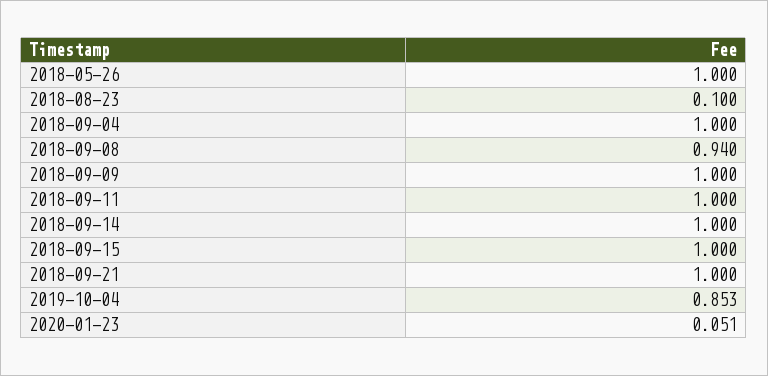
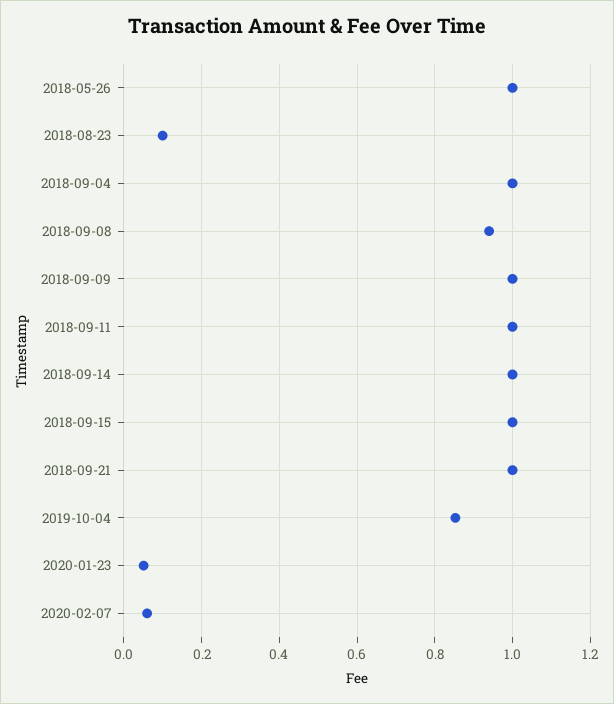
2020-02-07: none -> 0.06

